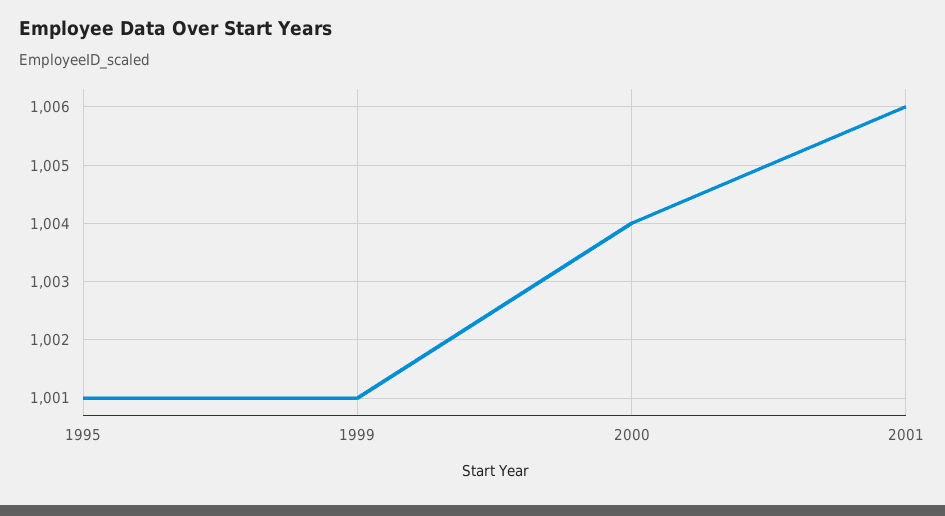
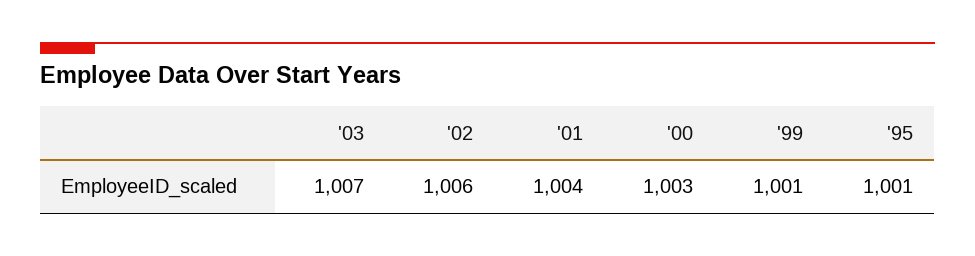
2000: 1004 -> 1003
2001: 1006 -> 1004
'03: none -> 1007
'02: none -> 1006

